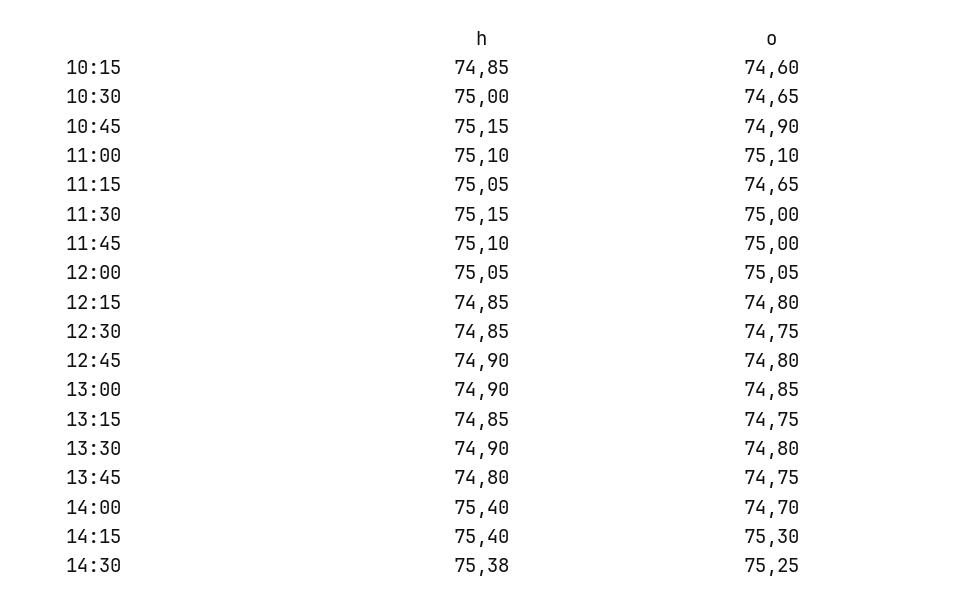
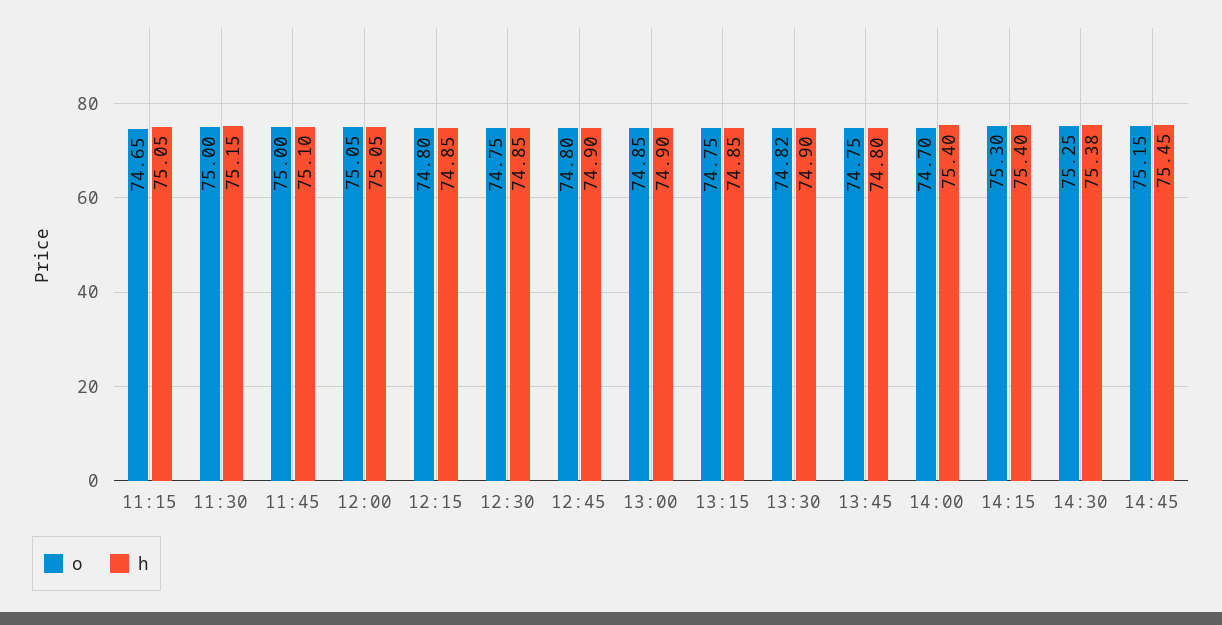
h, 10:15: 74.85 -> none
o, 10:15: 74.6 -> none
h, 10:30: 75 -> none
o, 10:30: 74.65 -> none
h, 10:45: 75.15 -> none
o, 10:45: 74.9 -> none
h, 11:00: 75.1 -> none
o, 11:00: 75.1 -> none
o, 13:30: 74.8 -> 74.82
o, 14:45: none -> 75.15
h, 14:45: none -> 75.45

